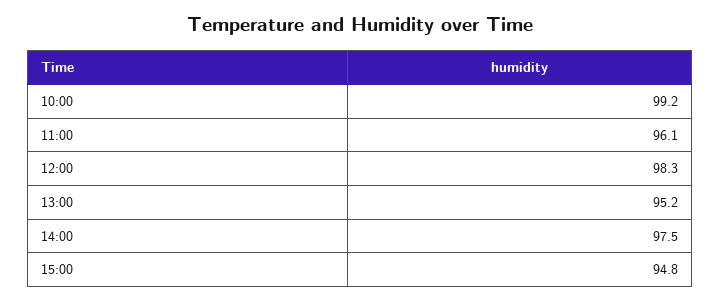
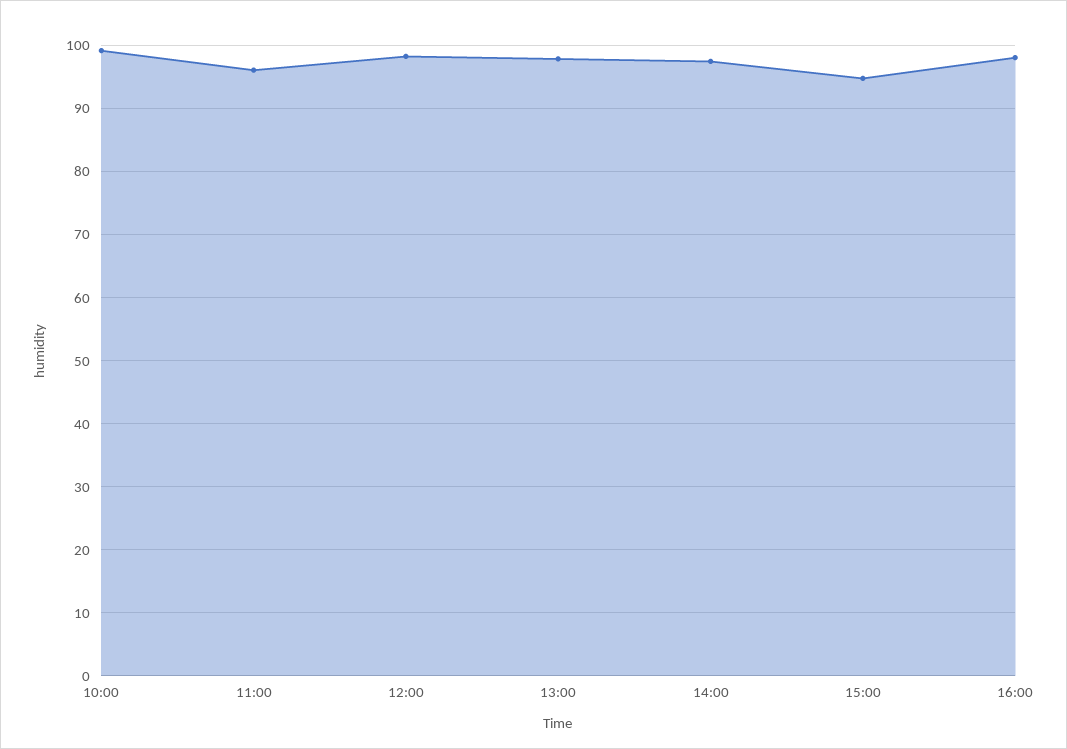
13:00: 95.2 -> 98
16:00: none -> 98

